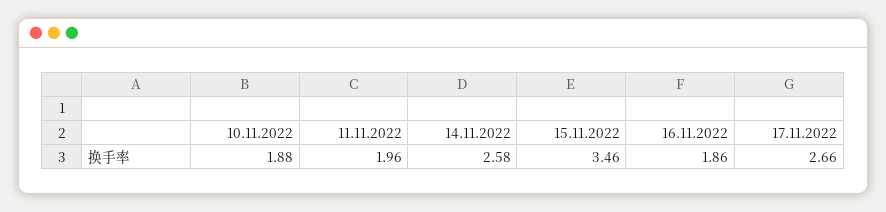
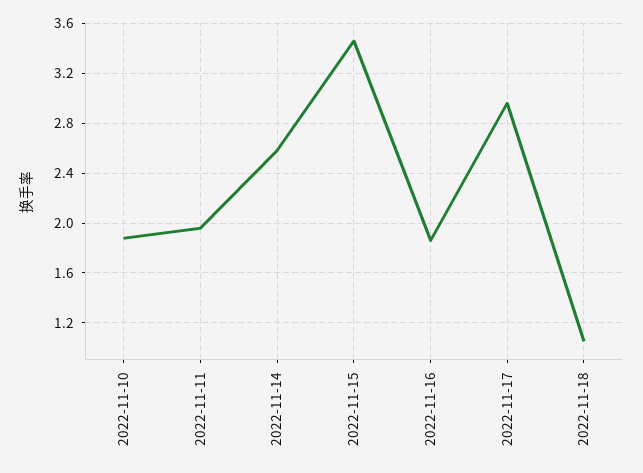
17.11.2022: 2.66 -> 2.95
2022-11-18: none -> 1.05

